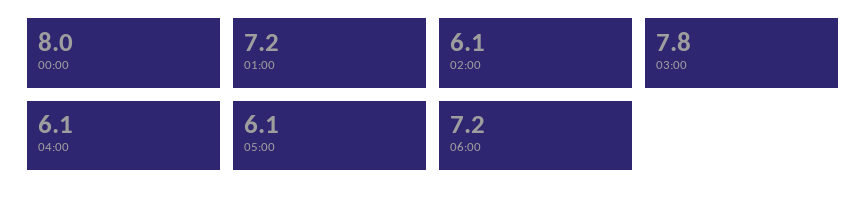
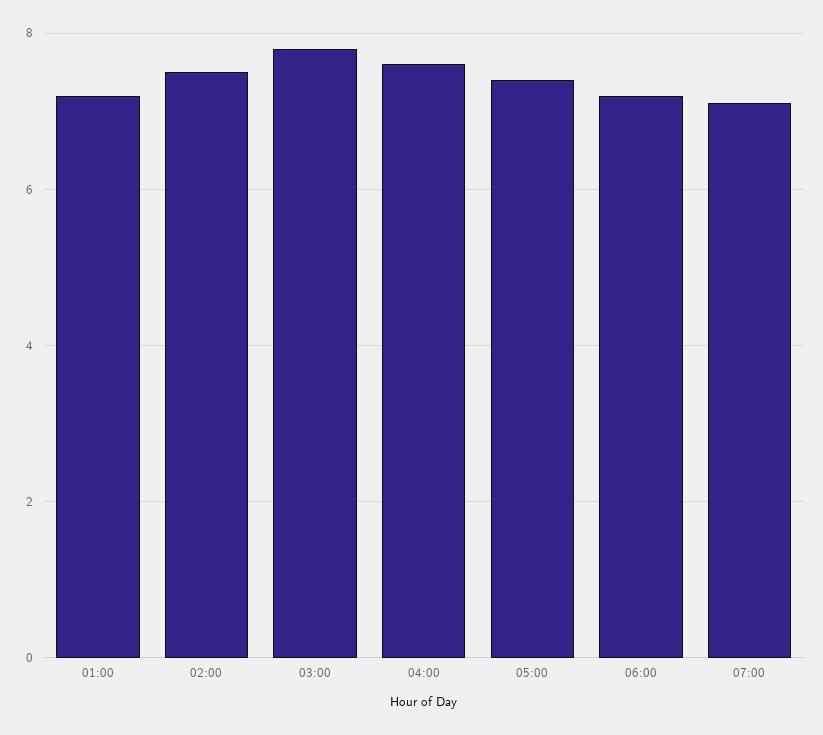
00:00: 8 -> none
02:00: 6.1 -> 7.5
04:00: 6.1 -> 7.5
05:00: 6.1 -> 7.5
07:00: none -> 7

